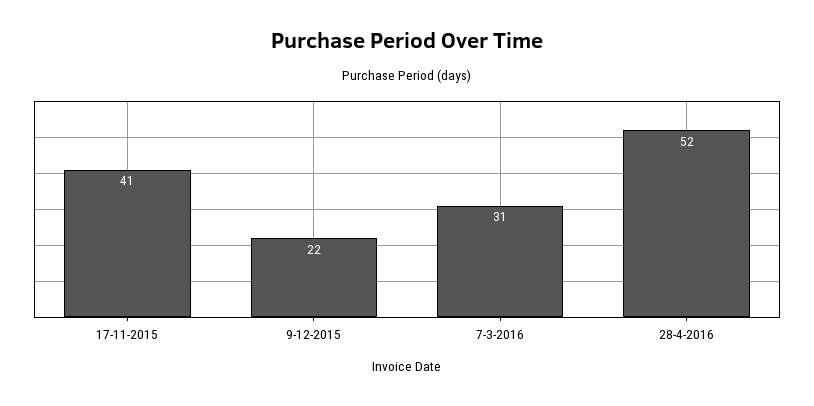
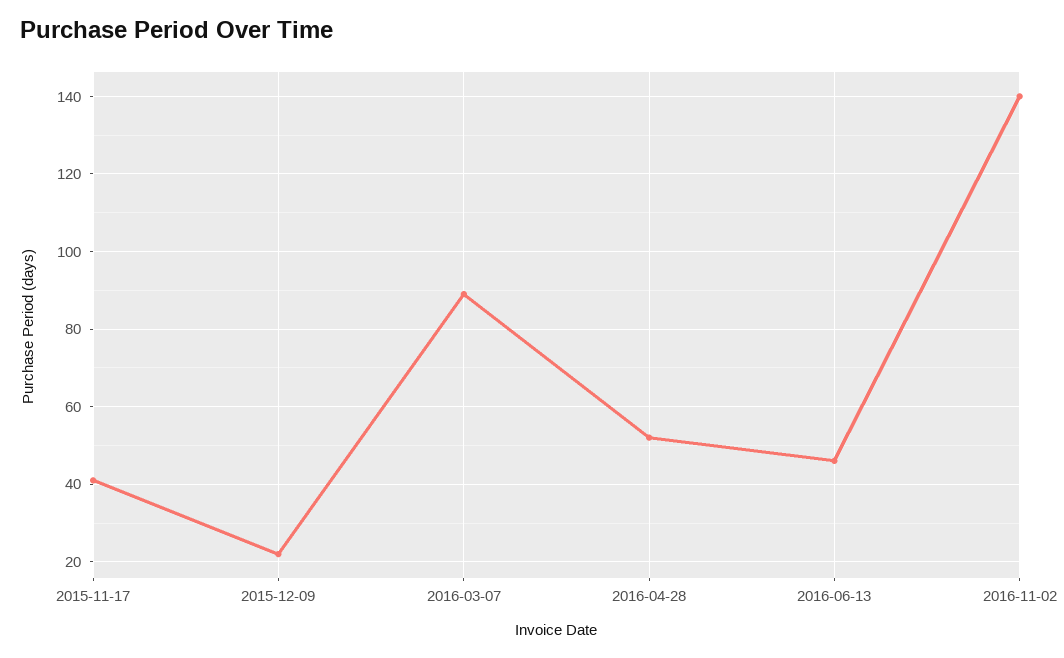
7-3-2016: 31 -> 90
2016-06-13: none -> 45
2016-11-02: none -> 140

